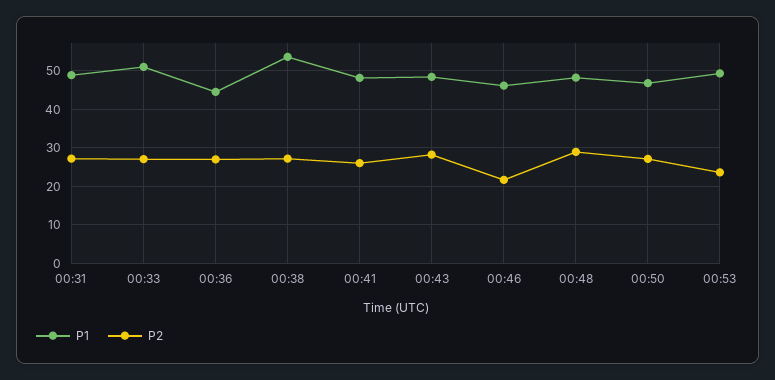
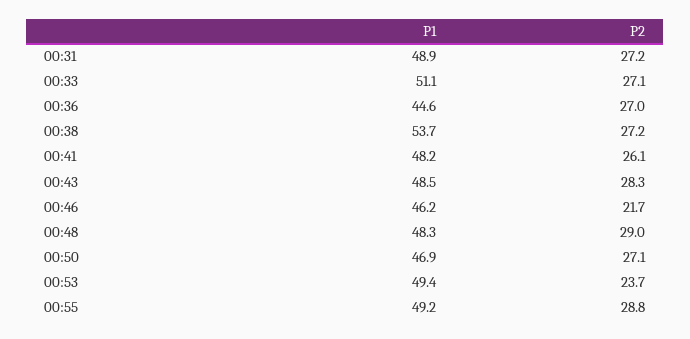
P1, 00:55: none -> 49.2
P2, 00:55: none -> 28.8

